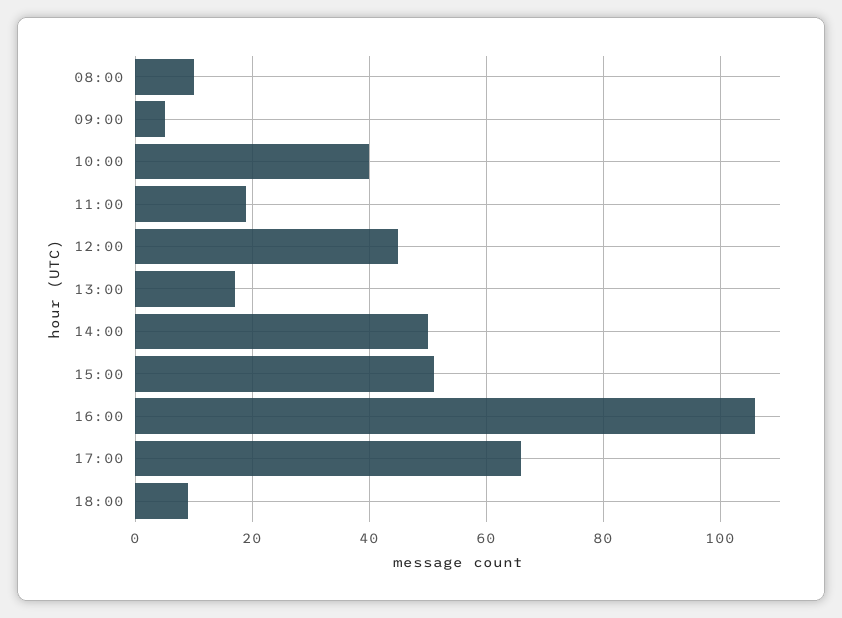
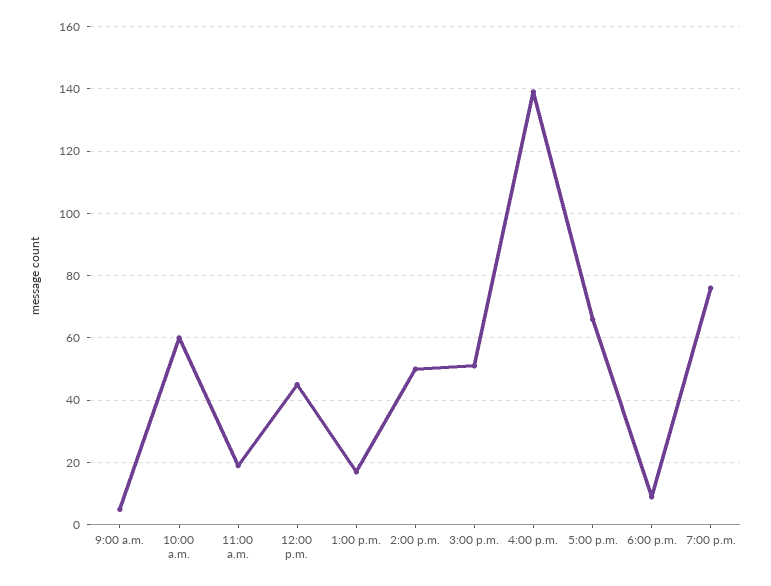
08:00: 10 -> none
10:00: 40 -> 60
16:00: 105 -> 140
7:00 p.m.: none -> 75

